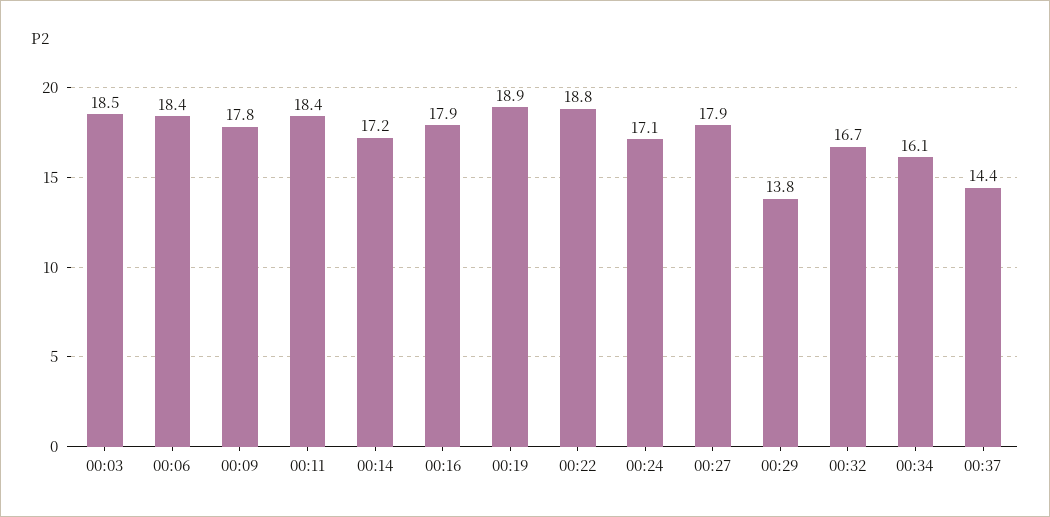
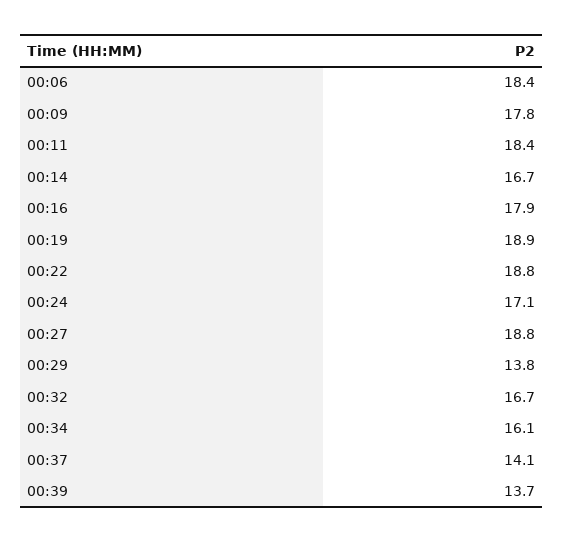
00:03: 18.5 -> none
00:14: 17.2 -> 16.7
00:27: 17.9 -> 18.8
00:37: 14.4 -> 14.1
00:39: none -> 13.7

